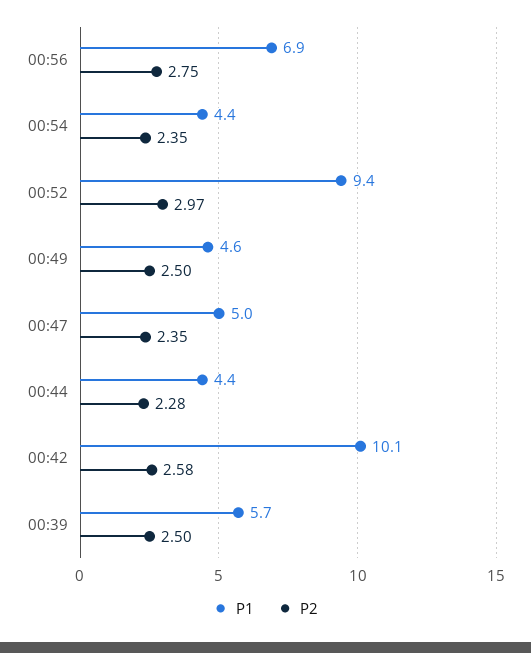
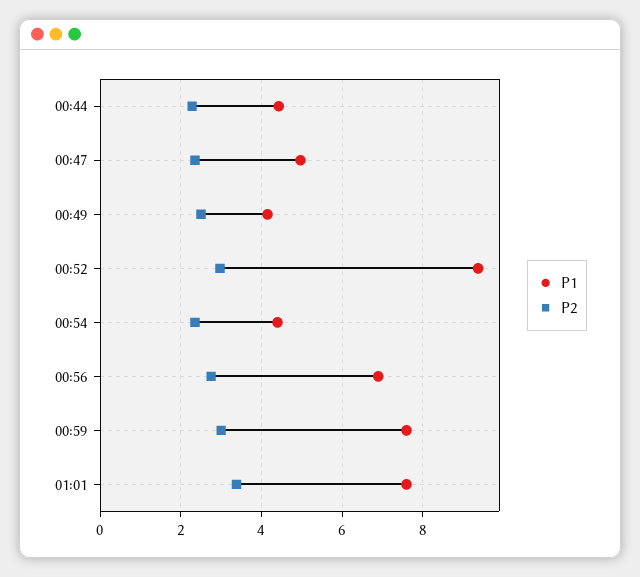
P1, 00:49: 4.6 -> 4.2
P1, 00:42: 10.1 -> none
P2, 00:42: 2.58 -> none
P1, 00:39: 5.7 -> none
P2, 00:39: 2.5 -> none
P1, 00:59: none -> 7.6
P2, 00:59: none -> 3
P1, 01:01: none -> 7.6
P2, 01:01: none -> 3.4

